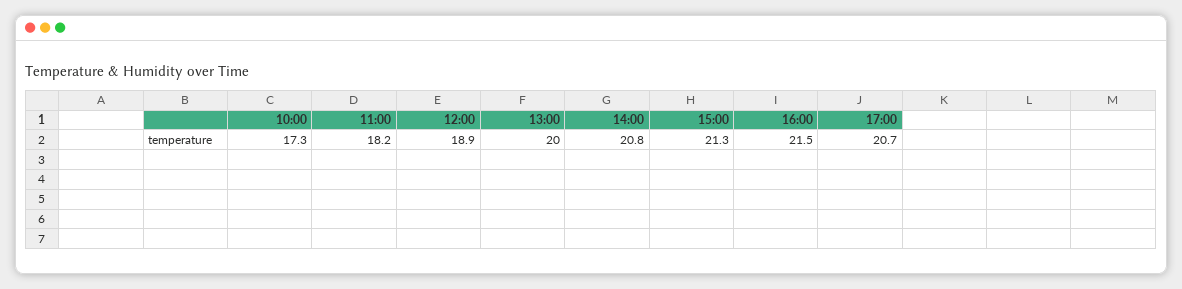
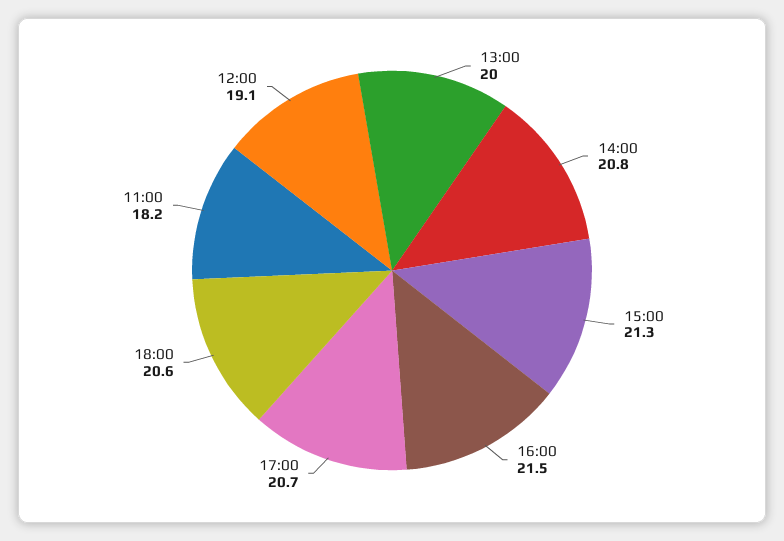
10:00: 17.3 -> none
12:00: 18.9 -> 19.1
18:00: none -> 20.6

